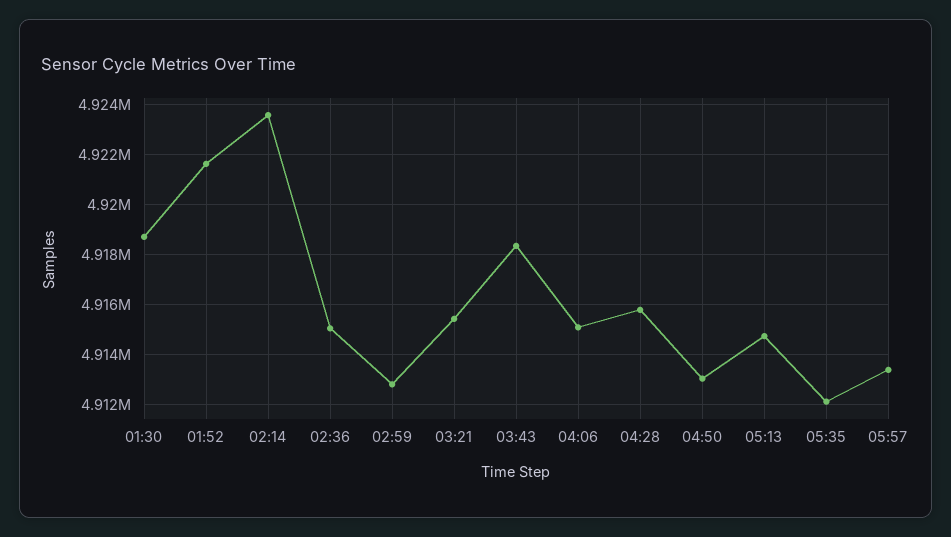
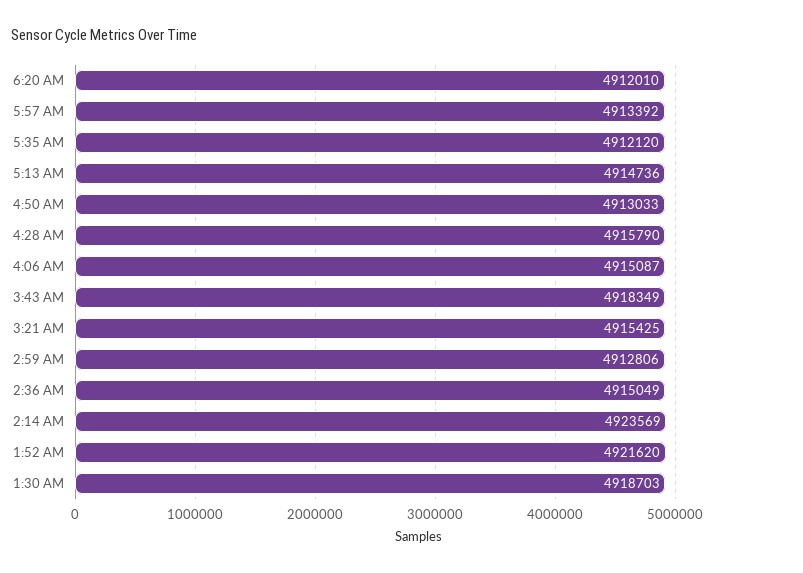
6:20 AM: none -> 4912010

